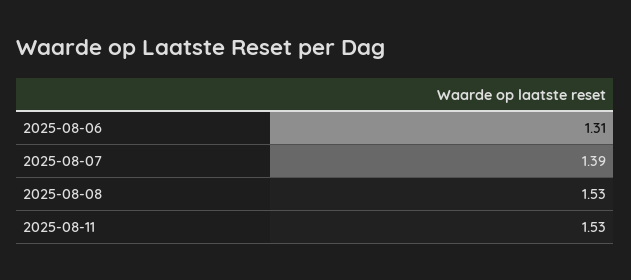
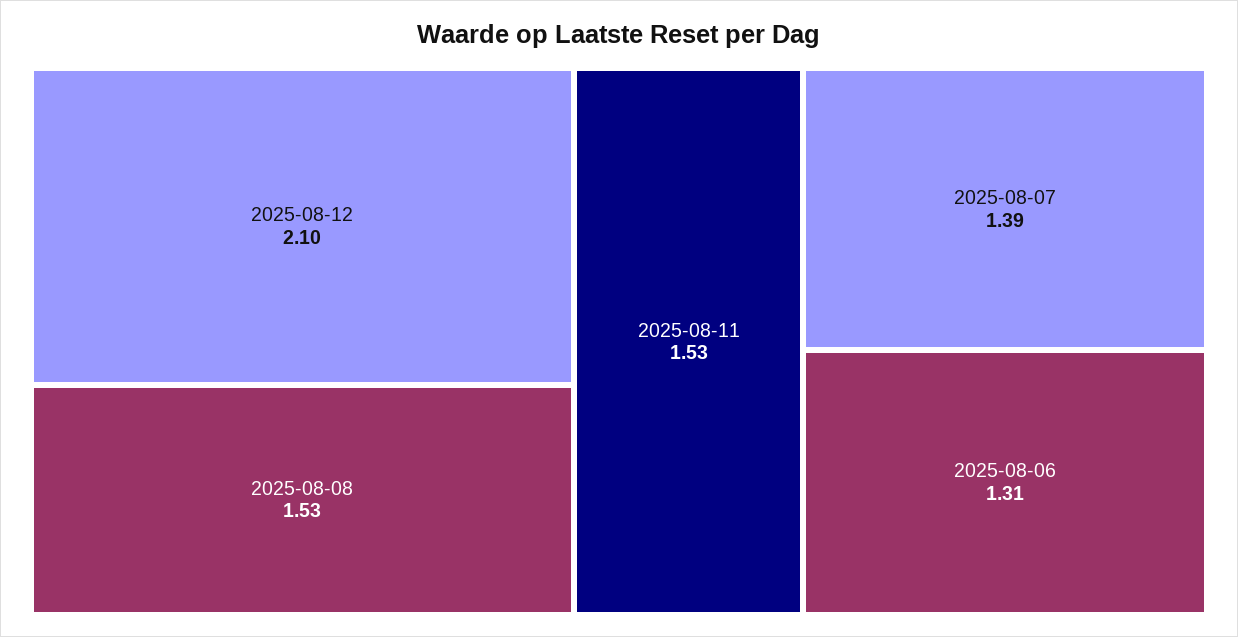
2025-08-12: none -> 2.1

